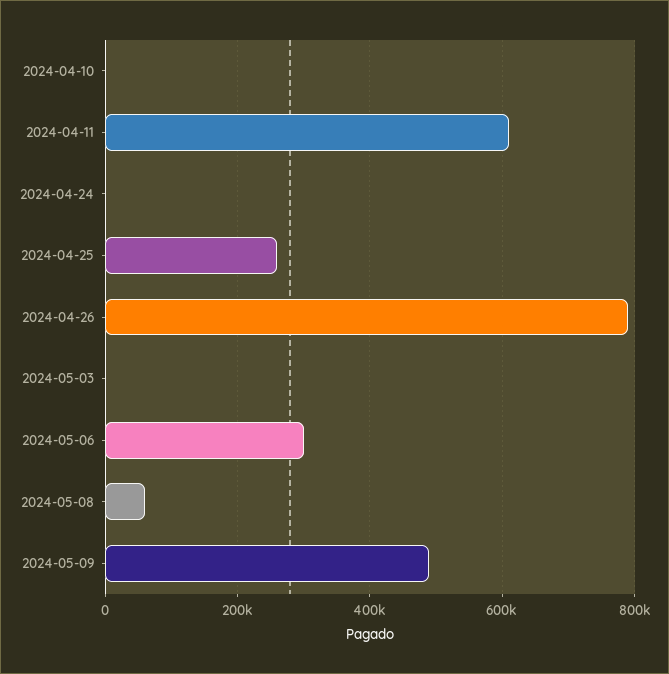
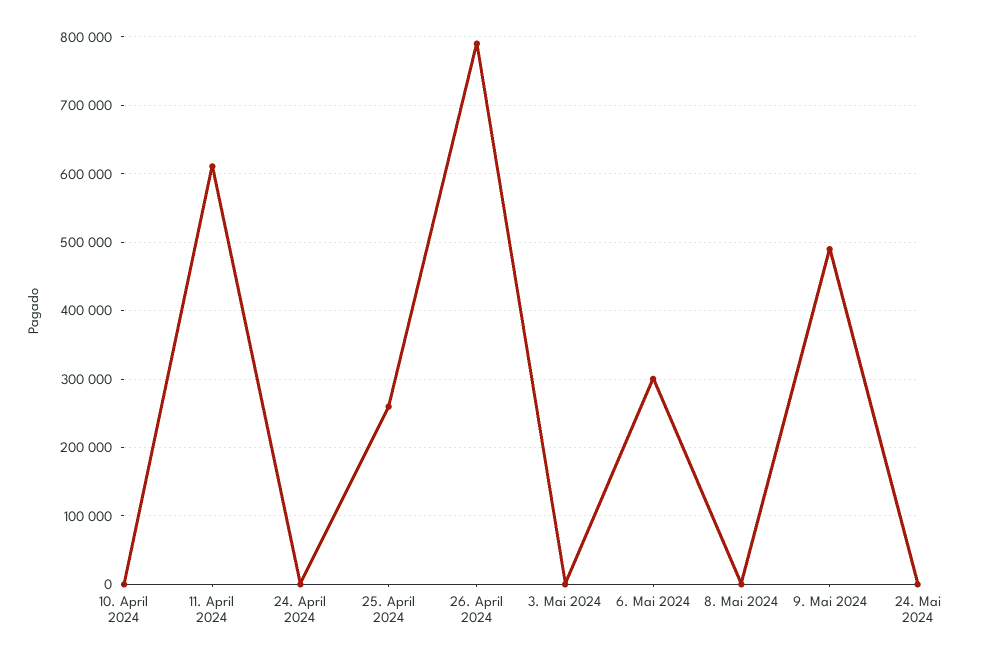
2024-05-08: 60000 -> 0
24. Mai 2024: none -> 0

